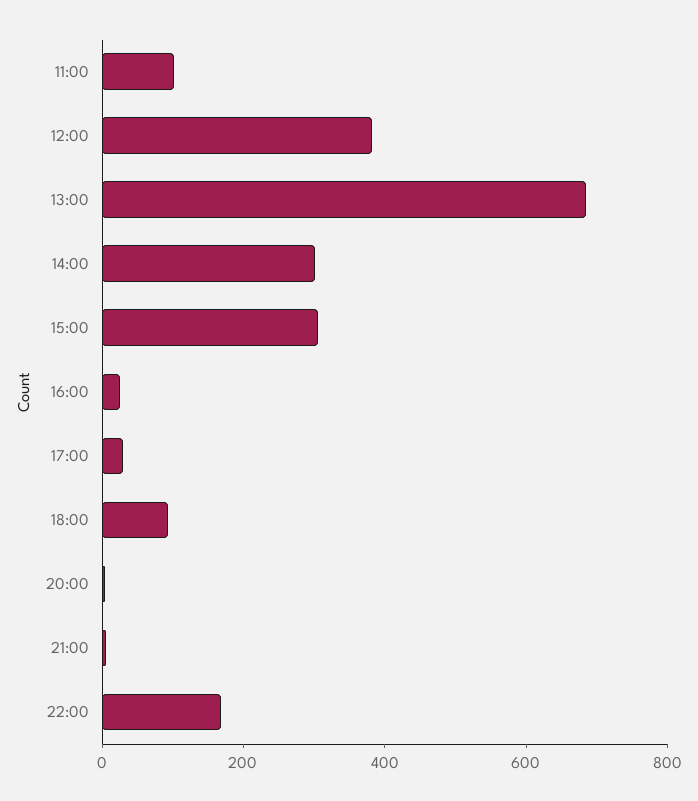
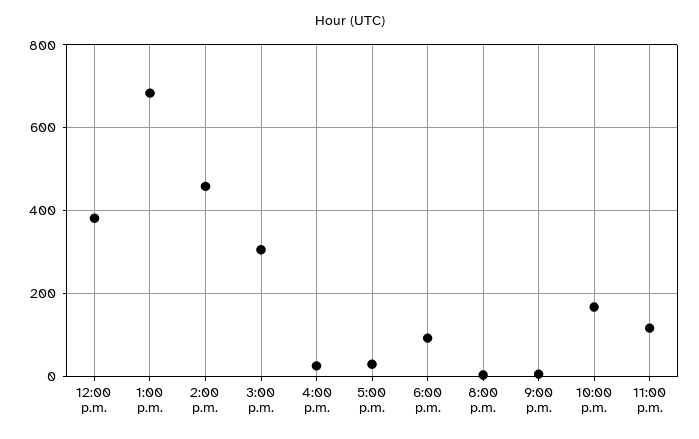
11:00: 100 -> none
14:00: 300 -> 460
11:00 p.m.: none -> 120

